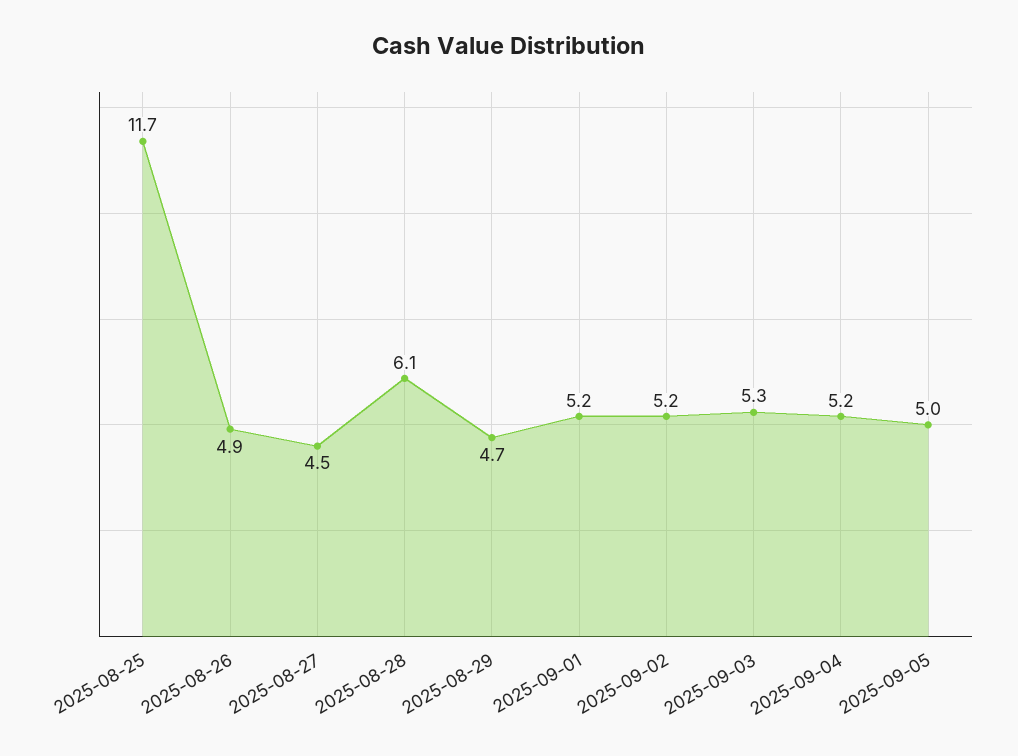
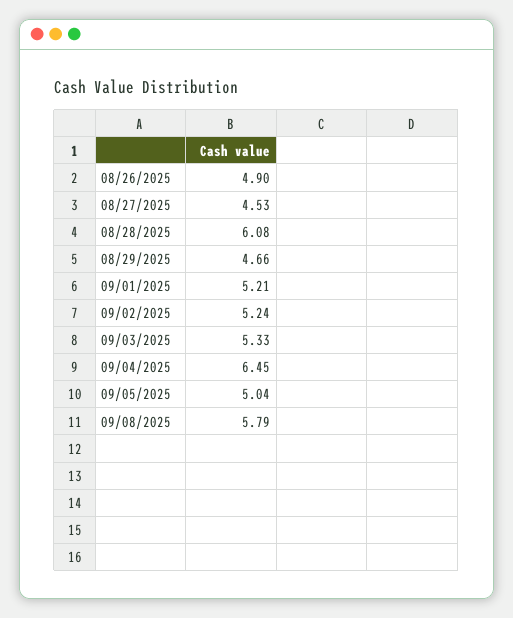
2025-08-25: 11.7 -> none
2025-09-04: 5.2 -> 6.45
09/08/2025: none -> 5.79

